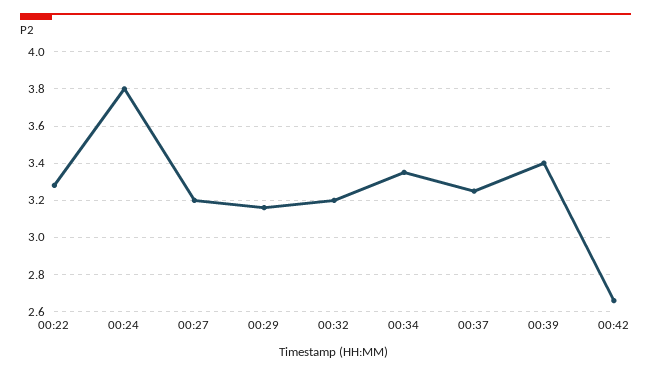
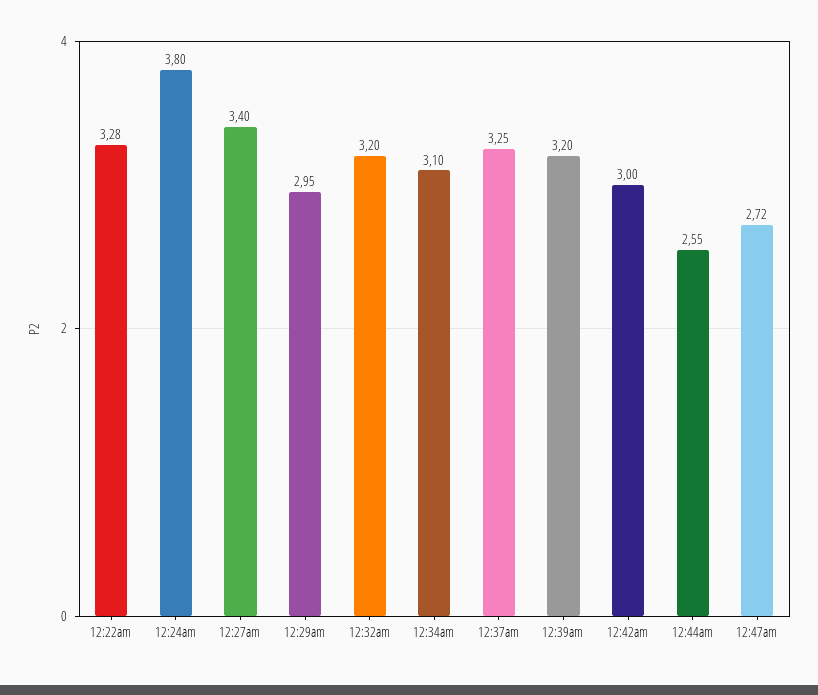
00:27: 3.2 -> 3.4
00:29: 3.15 -> 2.95
00:34: 3.35 -> 3.1
00:39: 3.4 -> 3.2
00:42: 2.65 -> 3
12:44am: none -> 2.55
12:47am: none -> 2.72

